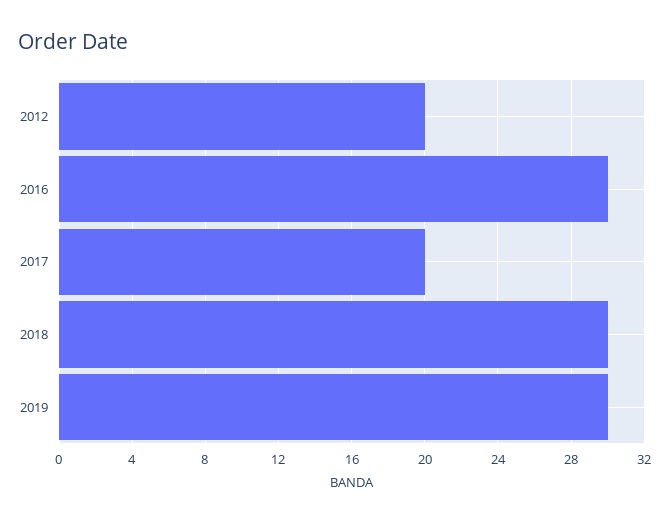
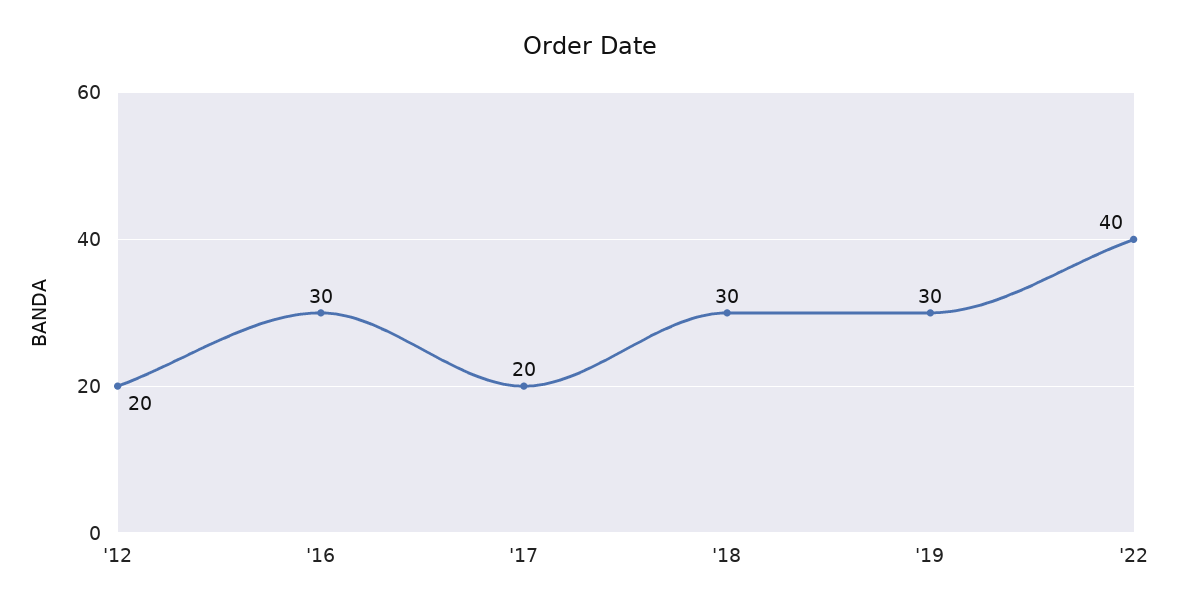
'22: none -> 40

